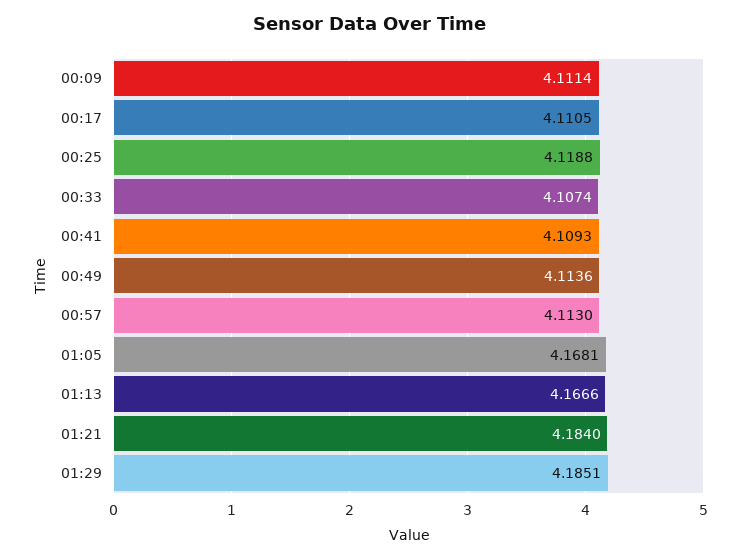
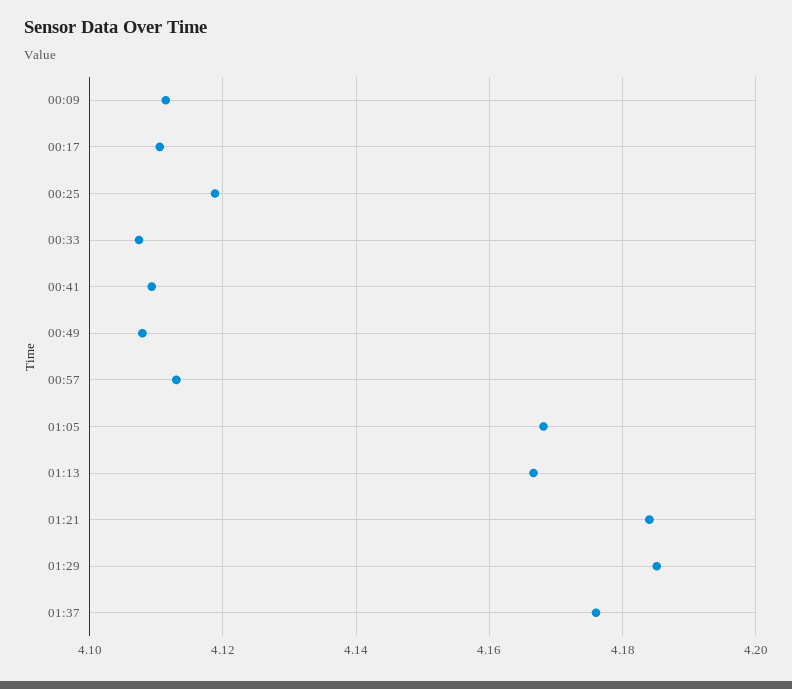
00:49: 4.1136 -> 4.108
01:37: none -> 4.176

